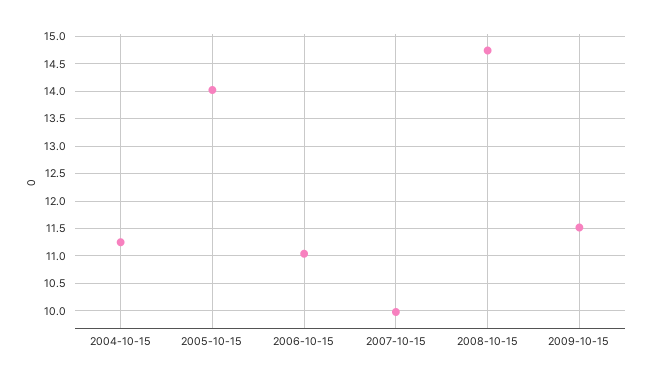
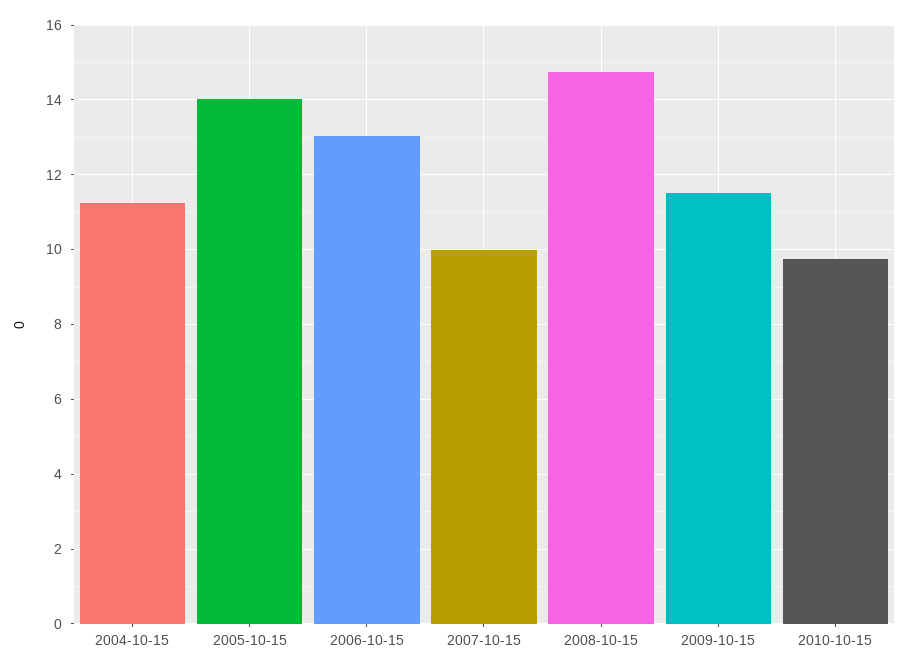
2006-10-15: 11 -> 13
2010-10-15: none -> 9.8

